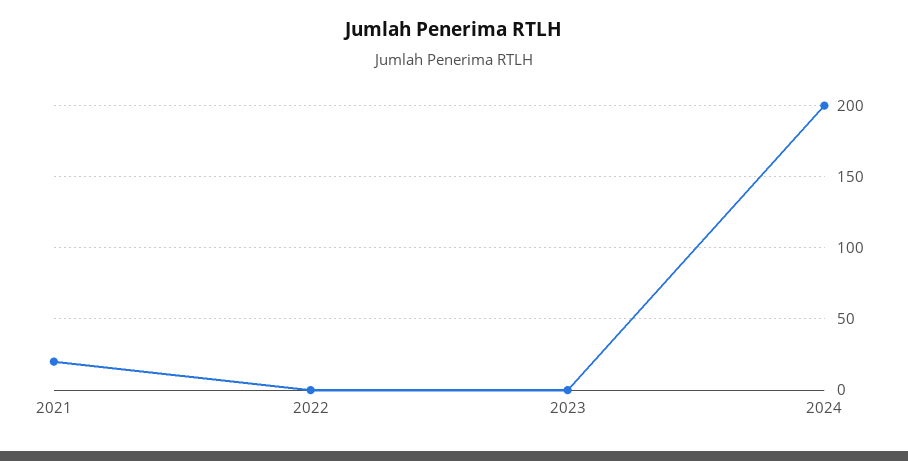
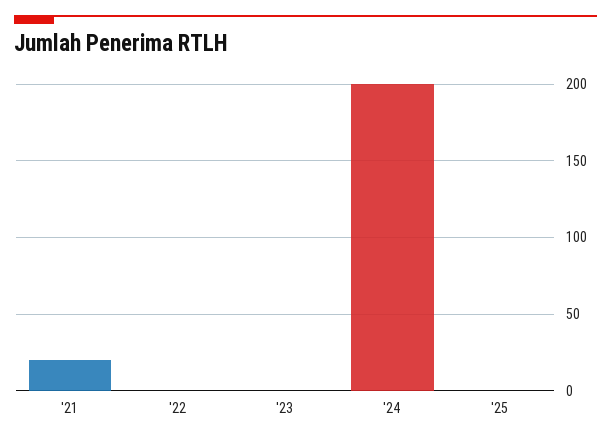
'25: none -> 0

